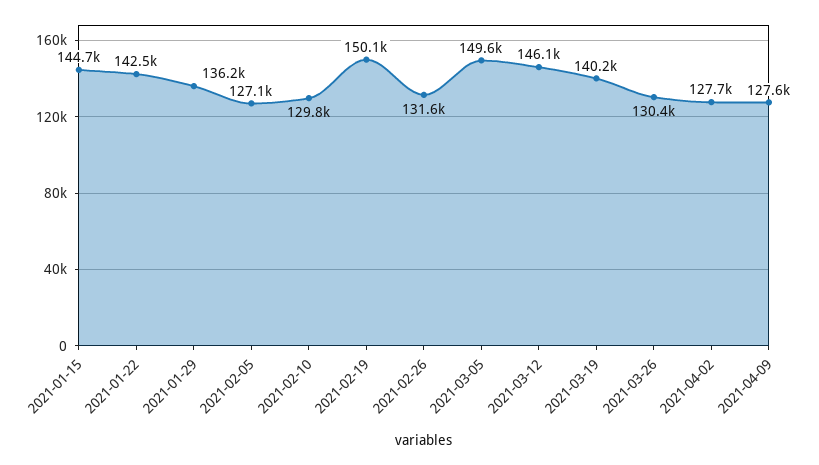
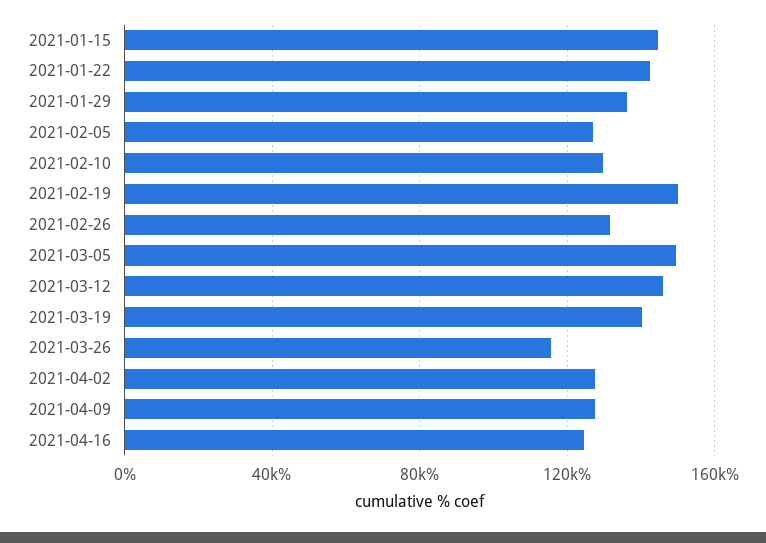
2021-03-26: 130400 -> 115000
2021-04-16: none -> 125000

